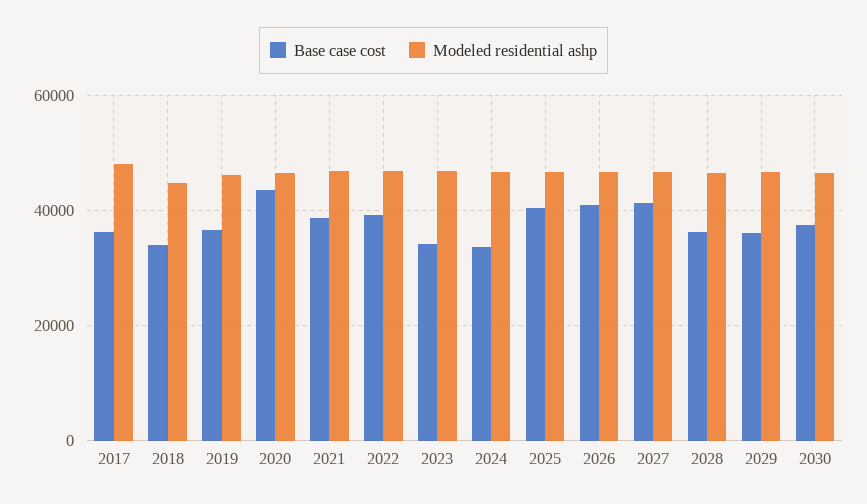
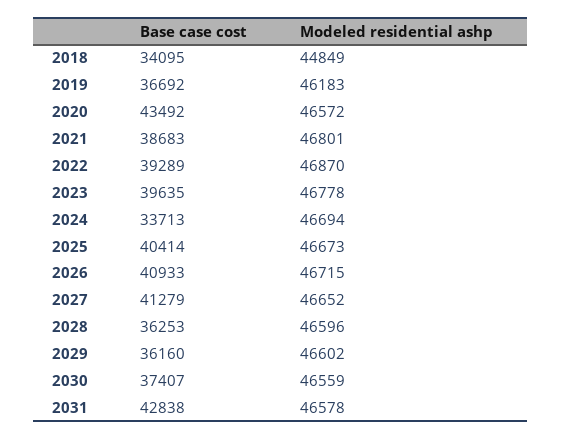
Base case cost, 2017: 36000 -> none
Modeled residential ashp, 2017: 48000 -> none
Base case cost, 2023: 34000 -> 39635
Base case cost, 2031: none -> 42838
Modeled residential ashp, 2031: none -> 46578

